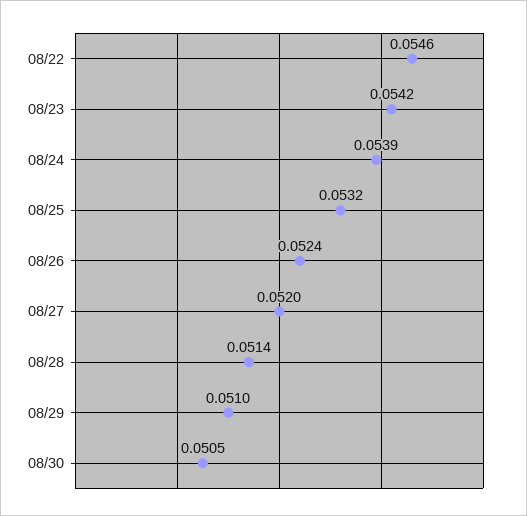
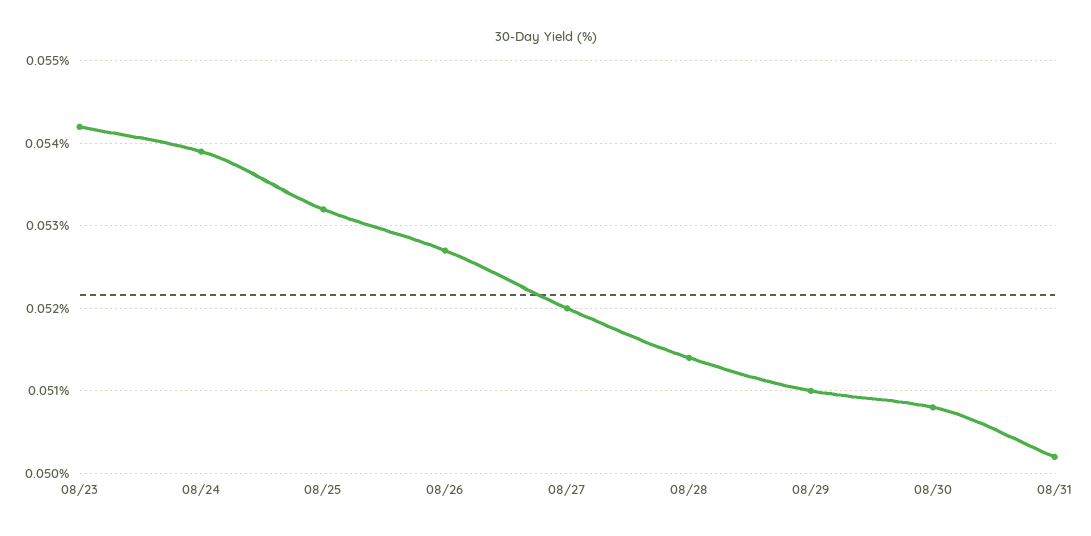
08/22: 0.0546 -> none
08/26: 0.0524 -> 0.0527
08/30: 0.0505 -> 0.0508
08/31: none -> 0.0502

